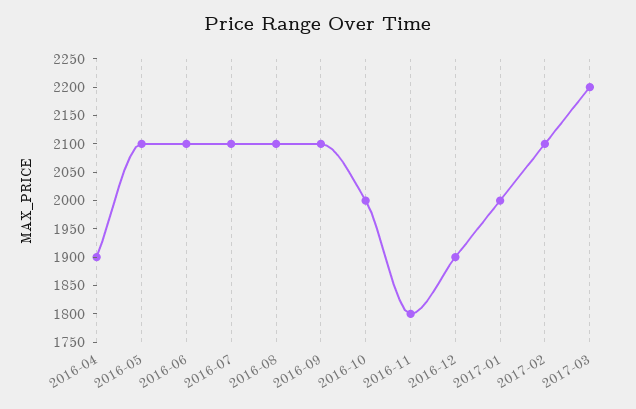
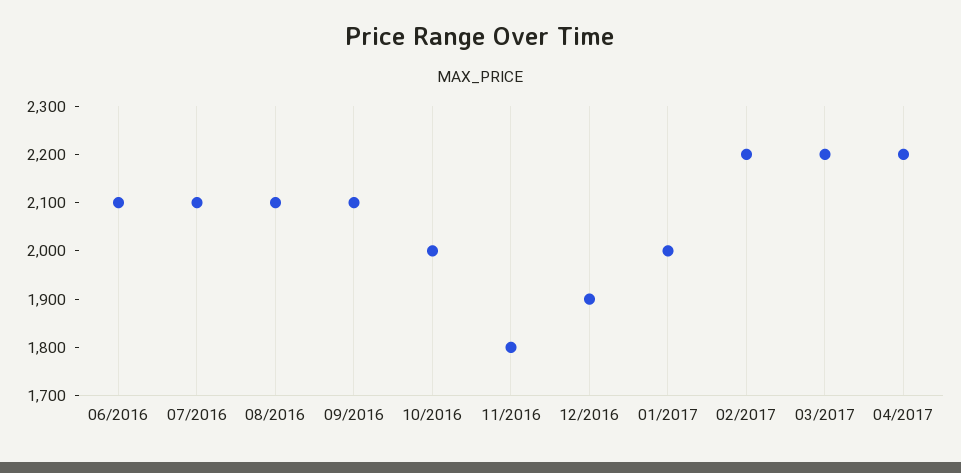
2016-04: 1900 -> none
2016-05: 2100 -> none
2017-02: 2100 -> 2200
04/2017: none -> 2200

